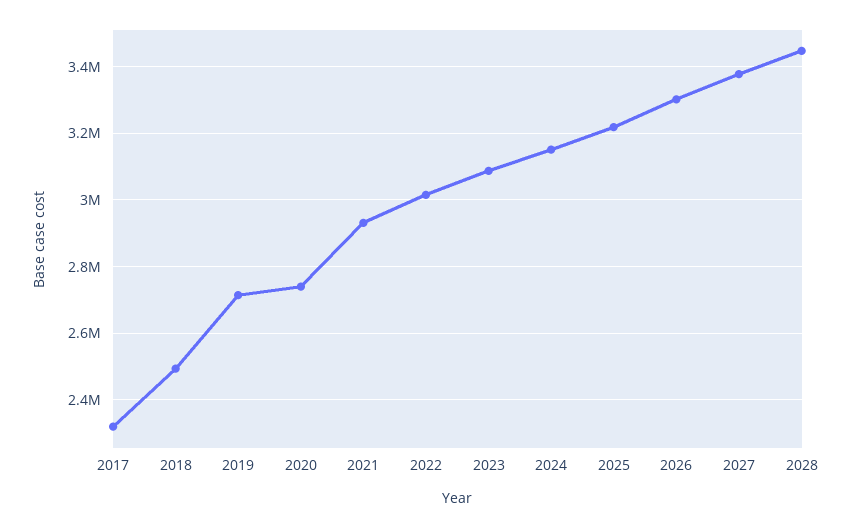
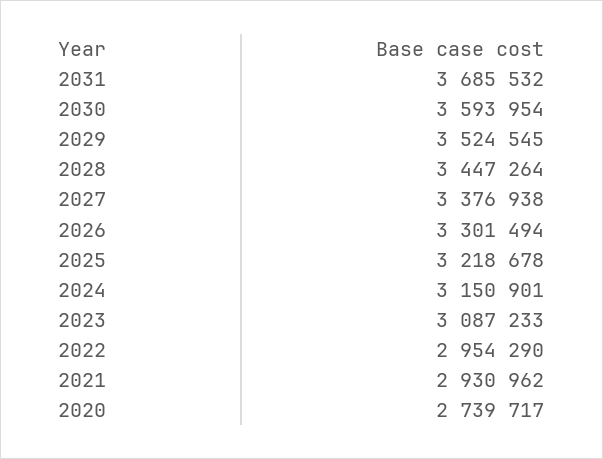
2017: 2320000 -> none
2018: 2500000 -> none
2019: 2720000 -> none
2022: 3020000 -> 2954290
2031: none -> 3685532
2030: none -> 3593954
2029: none -> 3524545

